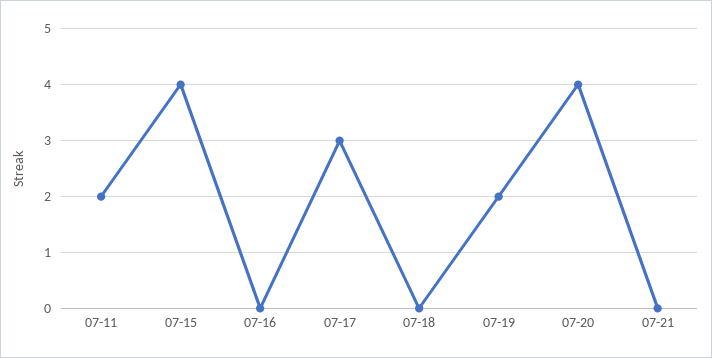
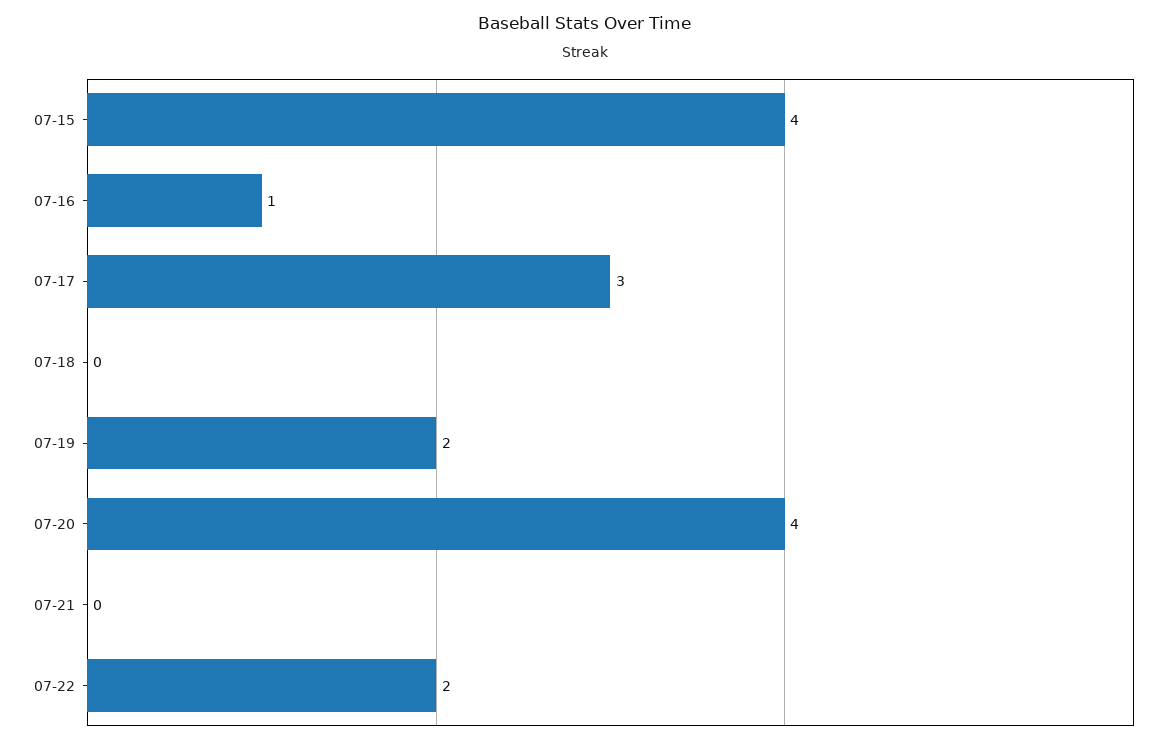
07-11: 2 -> none
07-16: 0 -> 1
07-22: none -> 2

